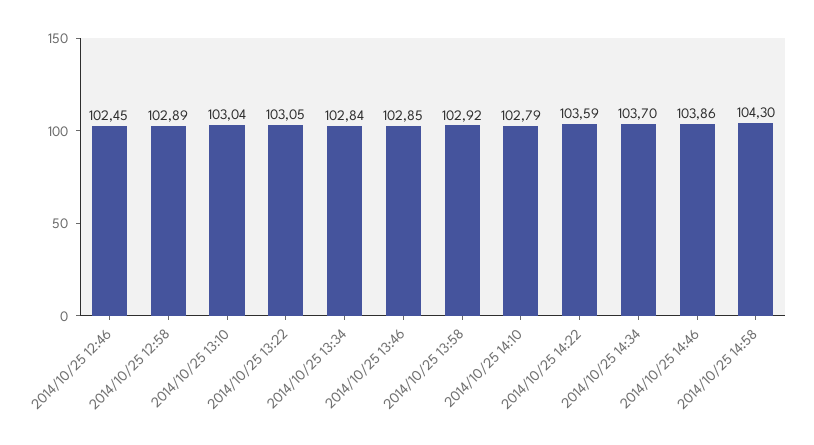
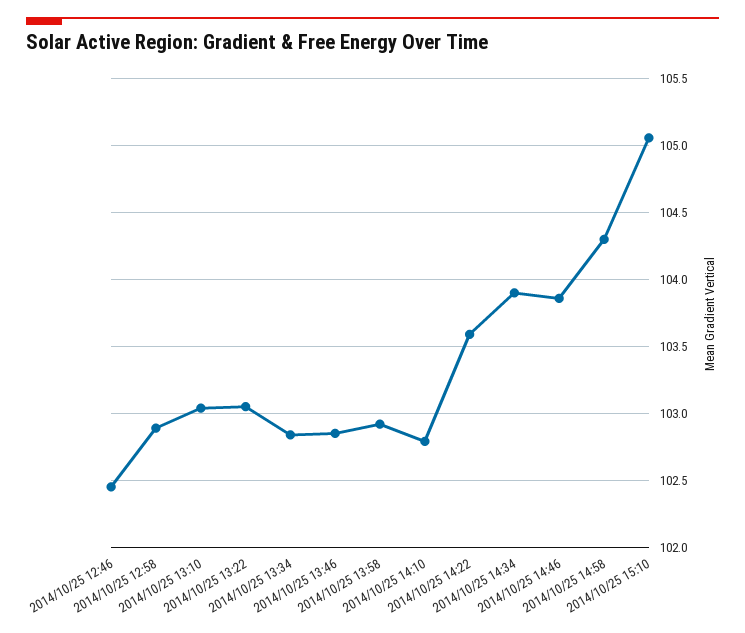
2014/10/25 14:34: 103.7 -> 103.9
2014/10/25 15:10: none -> 105.05

